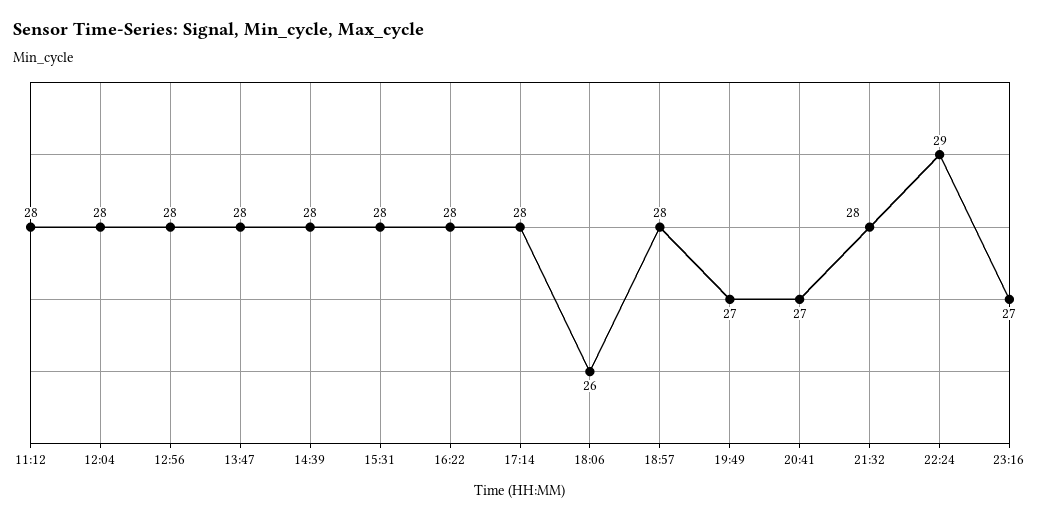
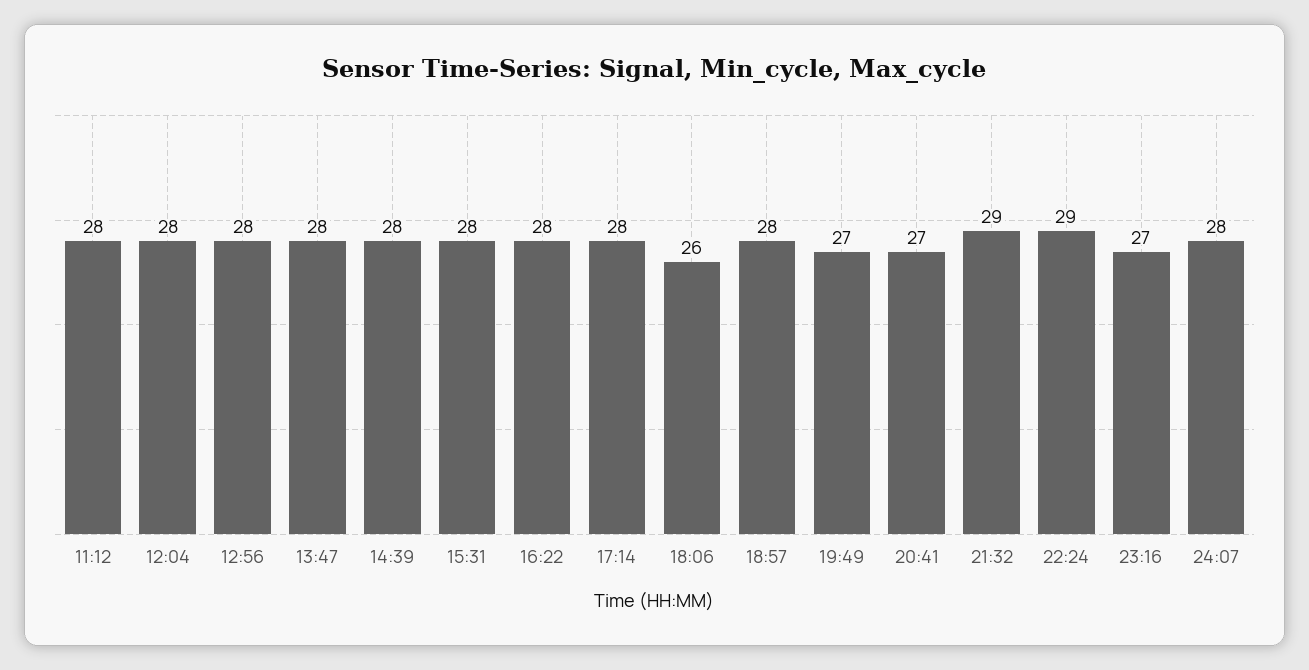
21:32: 28 -> 29
24:07: none -> 28

